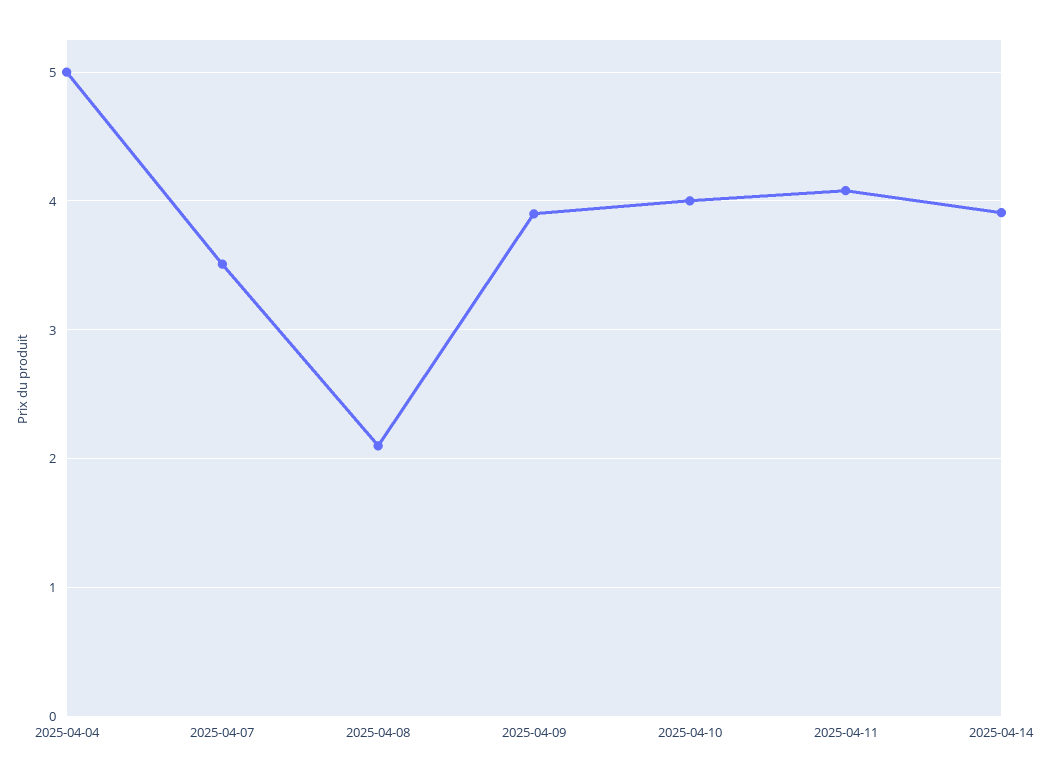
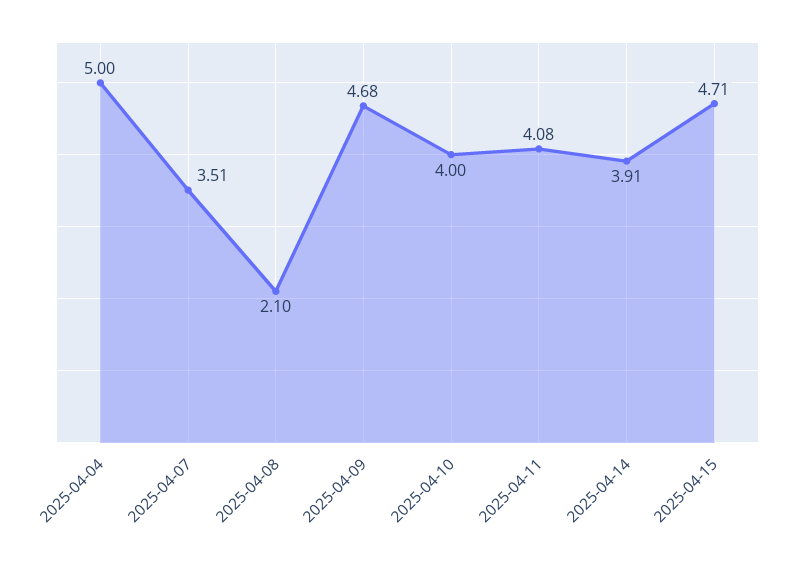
2025-04-09: 3.9 -> 4.68
2025-04-15: none -> 4.71

